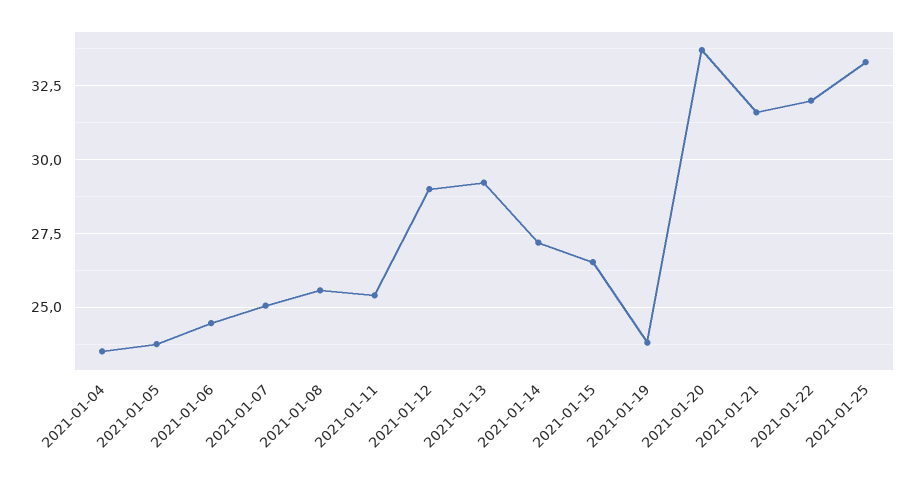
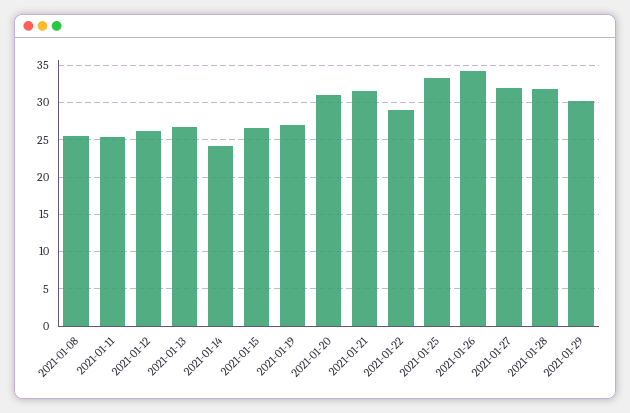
2021-01-04: 23.5 -> none
2021-01-05: 23.75 -> none
2021-01-06: 24.5 -> none
2021-01-07: 25 -> none
2021-01-12: 29 -> 26
2021-01-13: 29.25 -> 27
2021-01-14: 27.25 -> 24
2021-01-19: 23.75 -> 27
2021-01-20: 33.75 -> 31
2021-01-22: 32 -> 29
2021-01-26: none -> 34
2021-01-27: none -> 32
2021-01-28: none -> 32
2021-01-29: none -> 30

